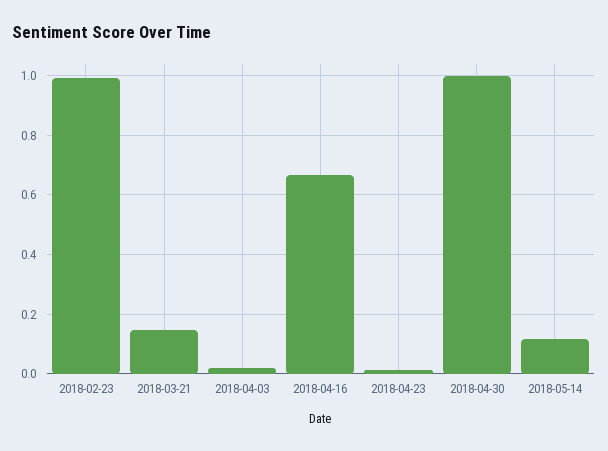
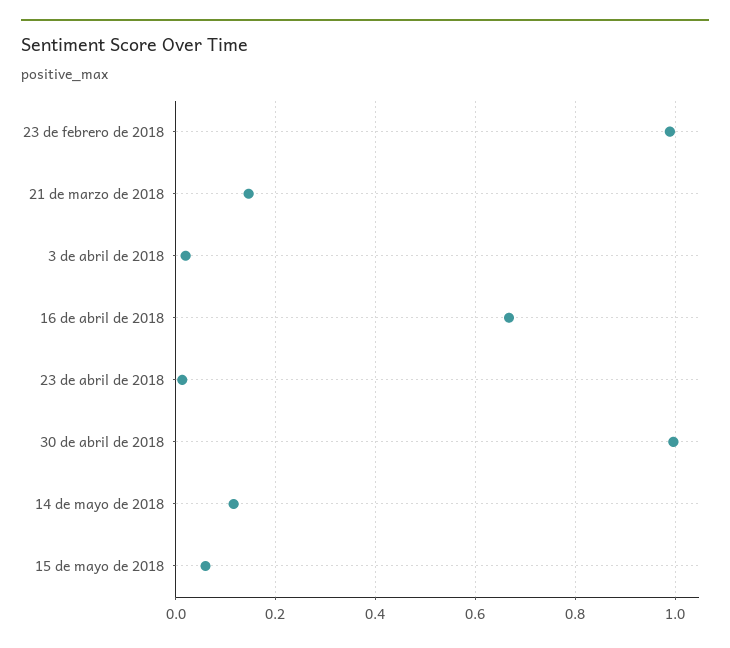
15 de mayo de 2018: none -> 0.06

